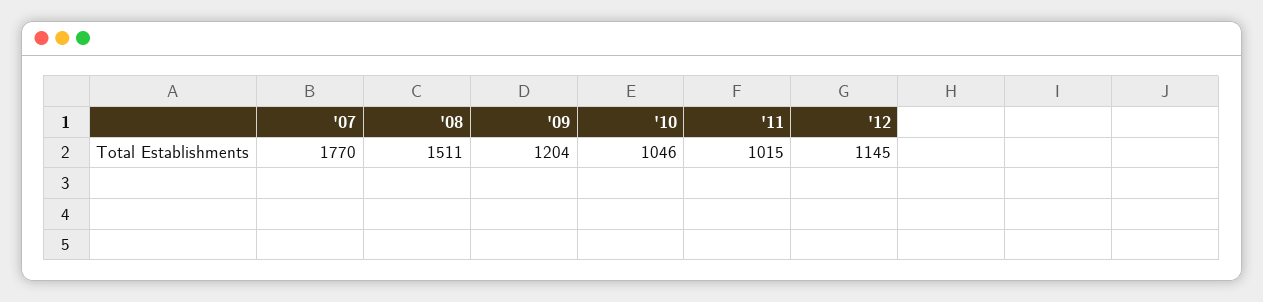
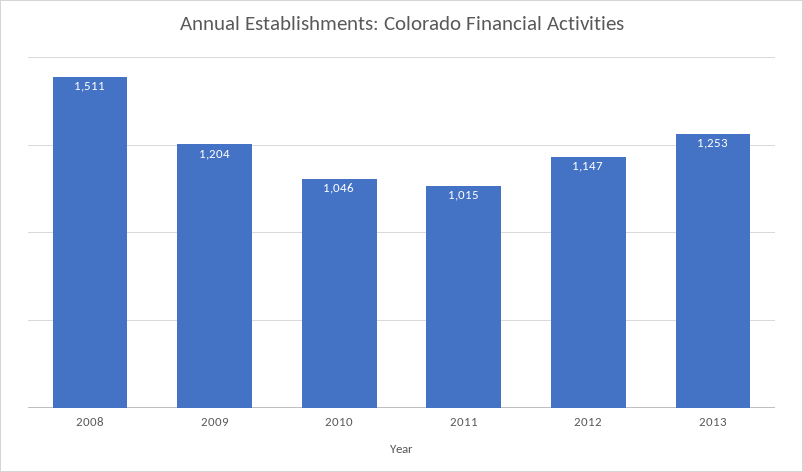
'07: 1770 -> none
'12: 1145 -> 1147
2013: none -> 1253

